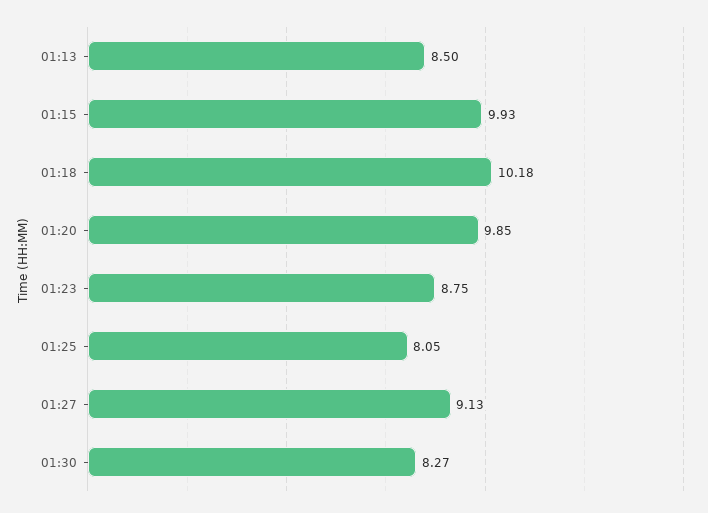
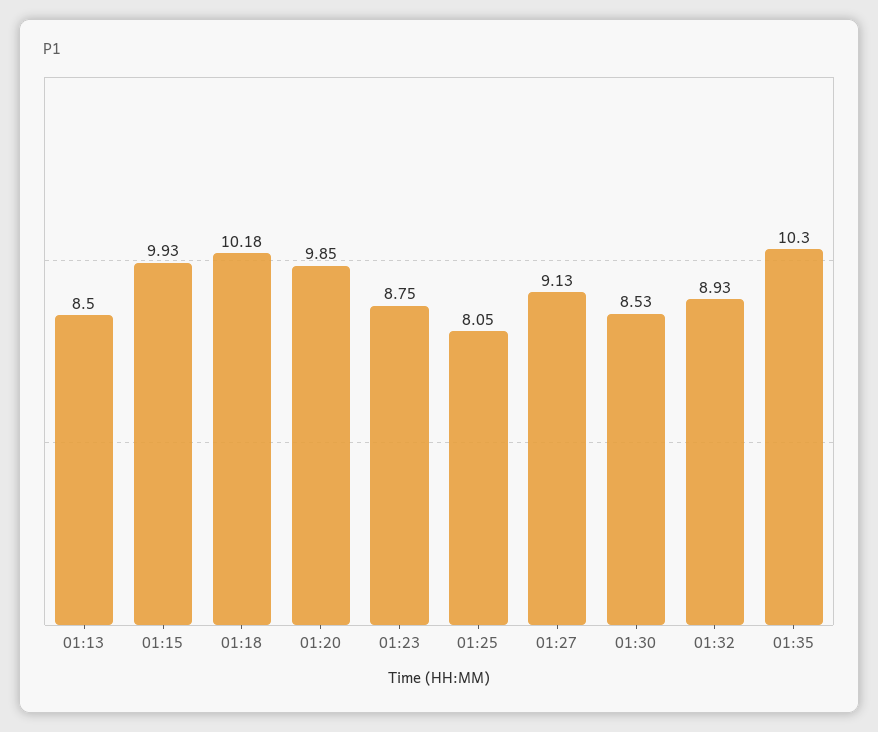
01:30: 8.27 -> 8.53
01:32: none -> 8.93
01:35: none -> 10.3

